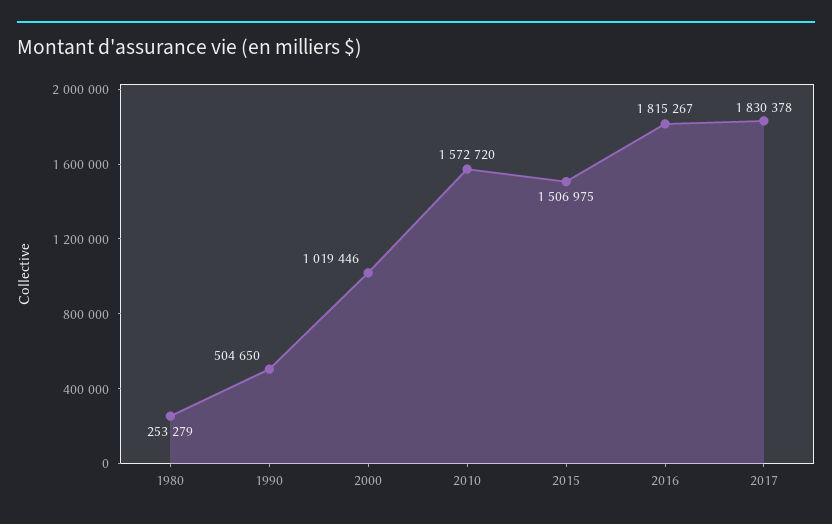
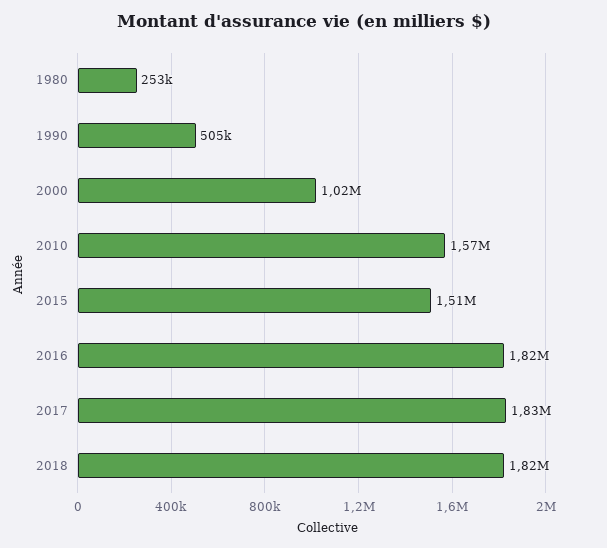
2018: none -> 1820000

